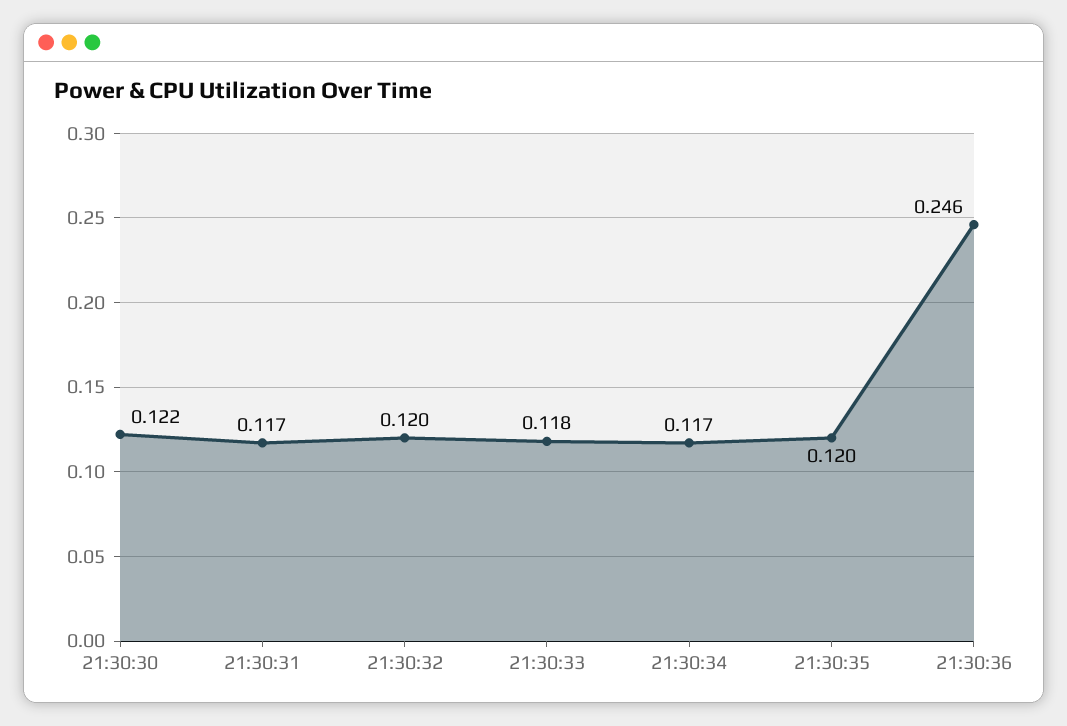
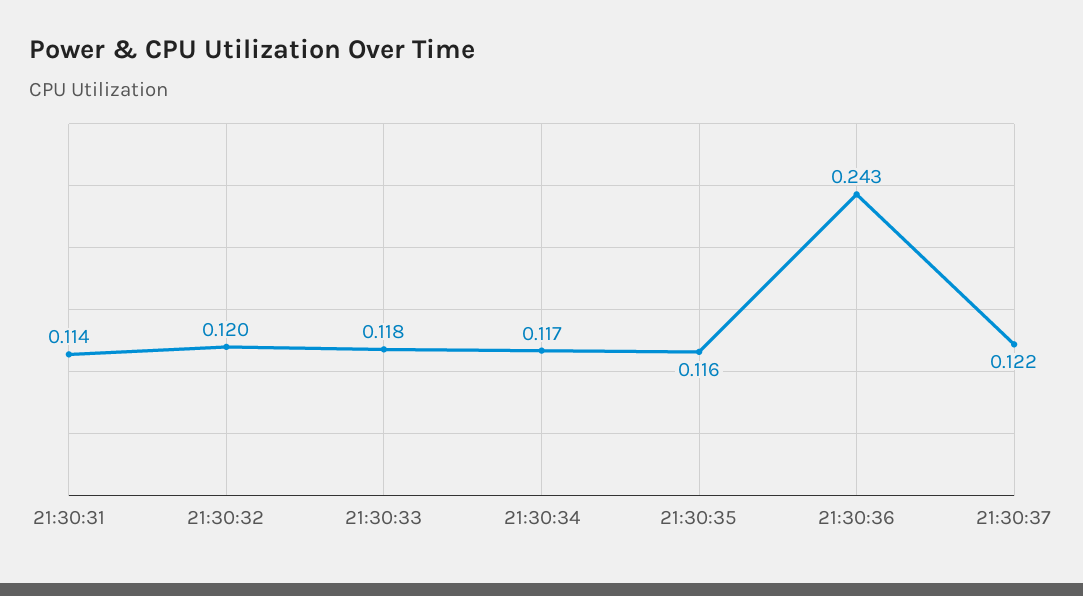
21:30:30: 0.122 -> none
21:30:31: 0.117 -> 0.114
21:30:35: 0.12 -> 0.116
21:30:36: 0.246 -> 0.243
21:30:37: none -> 0.122

